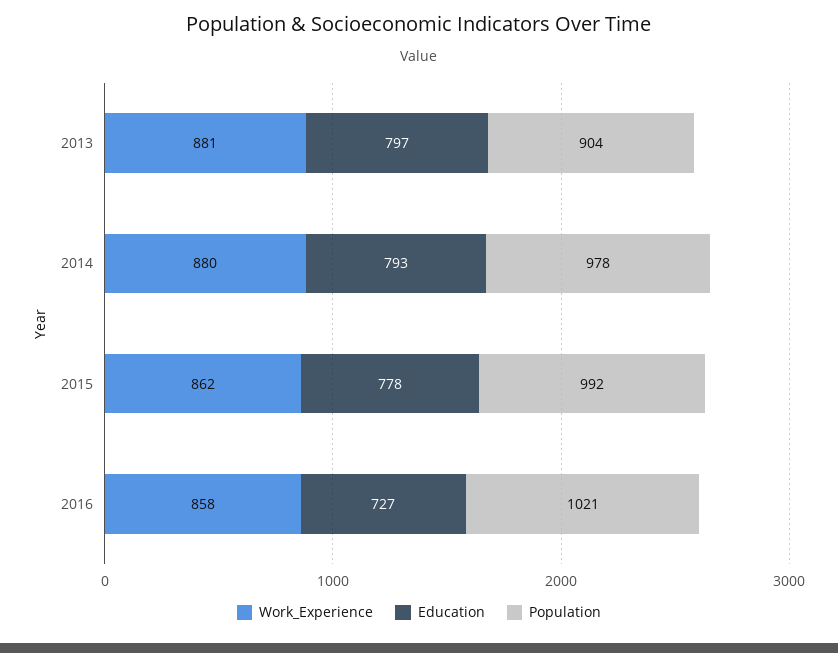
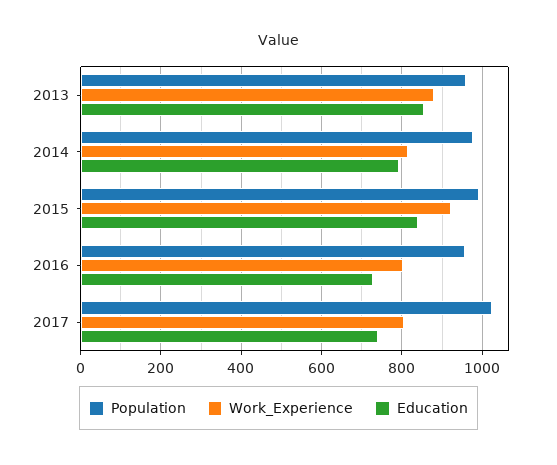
Education, 2013: 797 -> 860
Population, 2013: 904 -> 960
Work_Experience, 2014: 880 -> 820
Work_Experience, 2015: 862 -> 920
Education, 2015: 778 -> 840
Work_Experience, 2016: 858 -> 800
Population, 2016: 1021 -> 960
Population, 2017: none -> 1020
Work_Experience, 2017: none -> 800
Education, 2017: none -> 740

